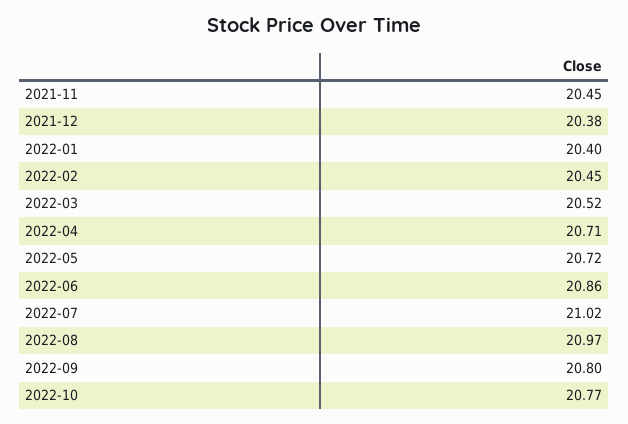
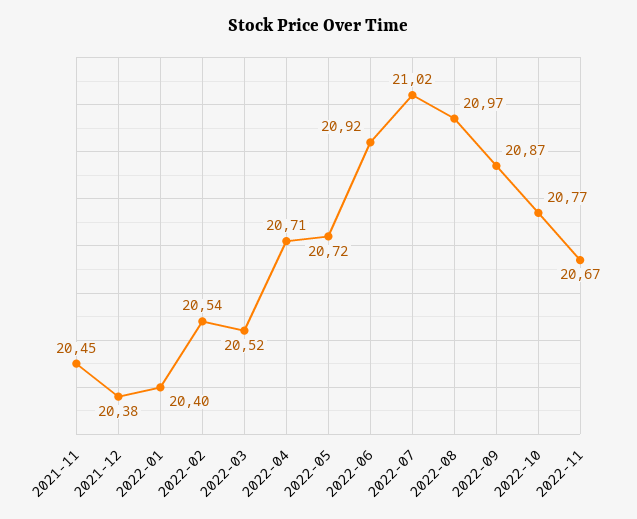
2022-02: 20.45 -> 20.54
2022-06: 20.86 -> 20.92
2022-09: 20.8 -> 20.87
2022-11: none -> 20.67

